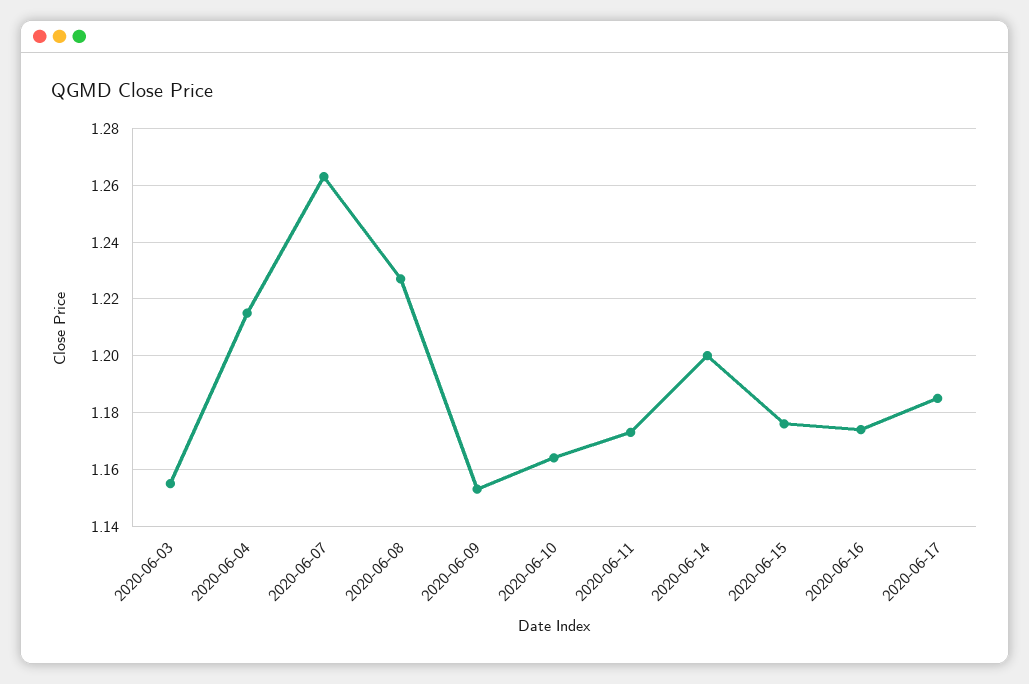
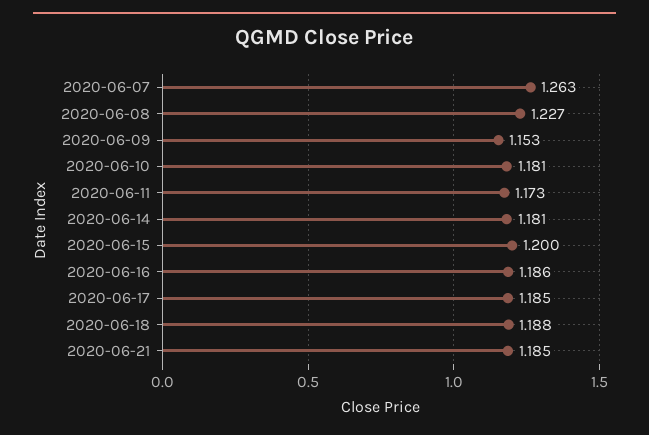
2020-06-03: 1.155 -> none
2020-06-04: 1.215 -> none
2020-06-10: 1.165 -> 1.181
2020-06-14: 1.2 -> 1.181
2020-06-15: 1.175 -> 1.2
2020-06-16: 1.175 -> 1.186
2020-06-18: none -> 1.188
2020-06-21: none -> 1.185

